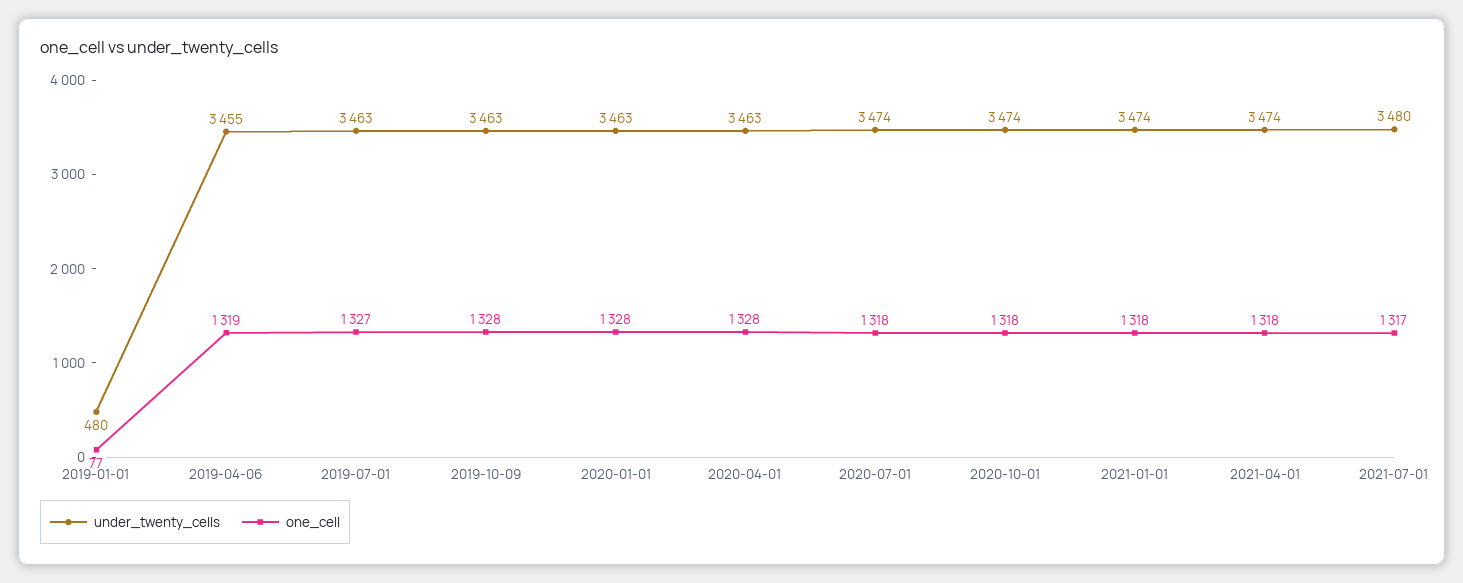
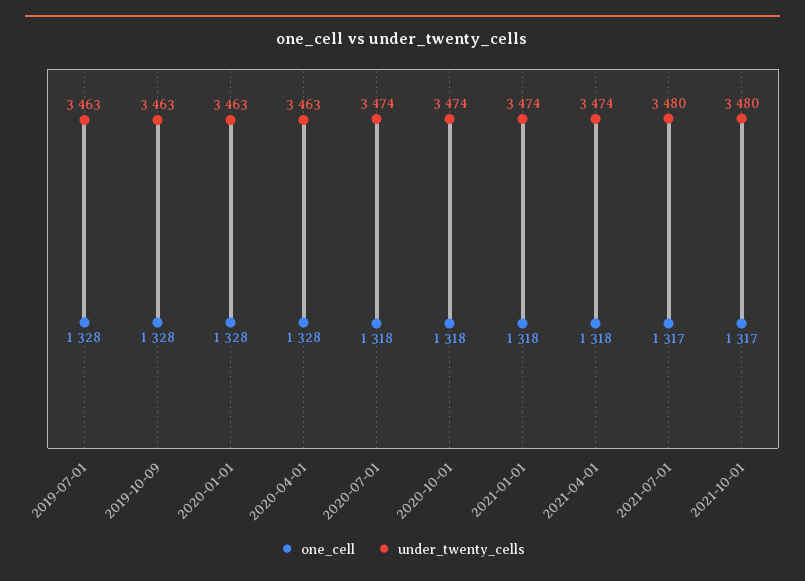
under_twenty_cells, 2019-01-01: 480 -> none
one_cell, 2019-01-01: 77 -> none
under_twenty_cells, 2019-04-06: 3455 -> none
one_cell, 2019-04-06: 1319 -> none
one_cell, 2019-07-01: 1327 -> 1328
one_cell, 2021-10-01: none -> 1317
under_twenty_cells, 2021-10-01: none -> 3480

